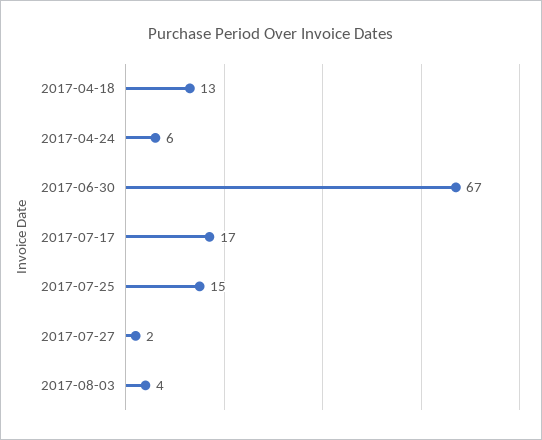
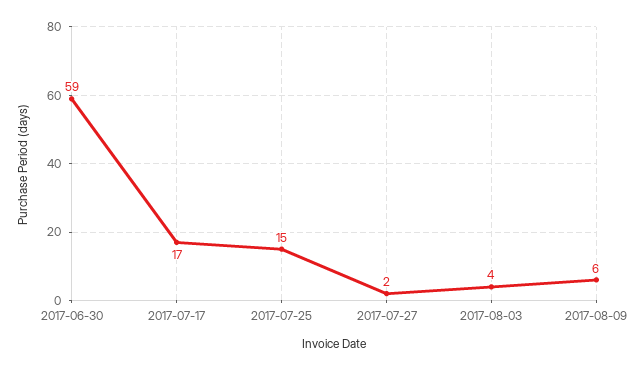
2017-04-18: 13 -> none
2017-04-24: 6 -> none
2017-06-30: 67 -> 59
2017-08-09: none -> 6

